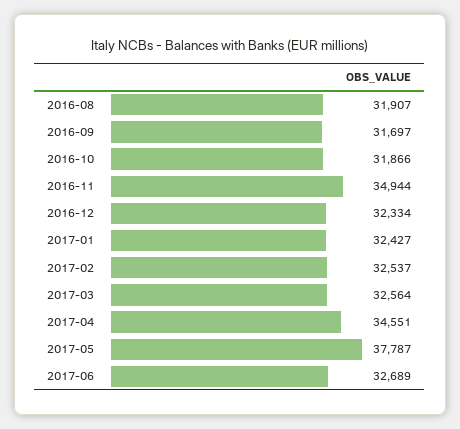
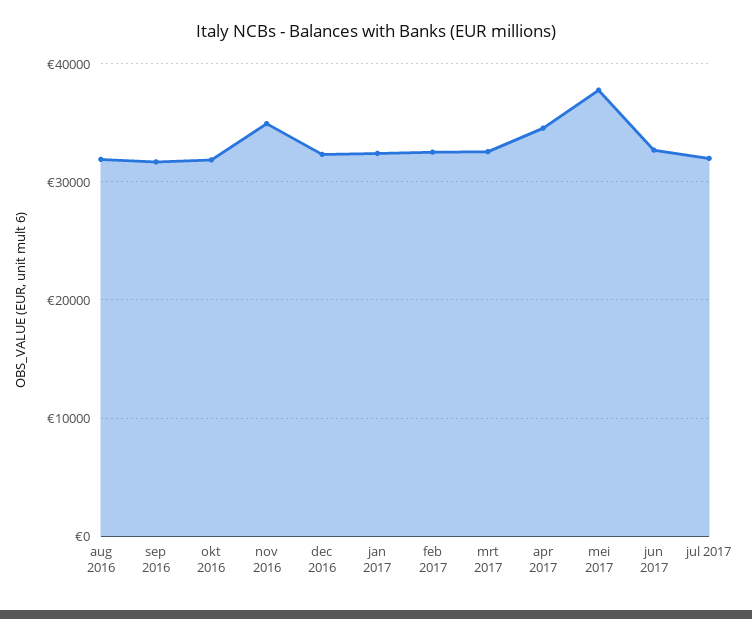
jul 2017: none -> 32000

